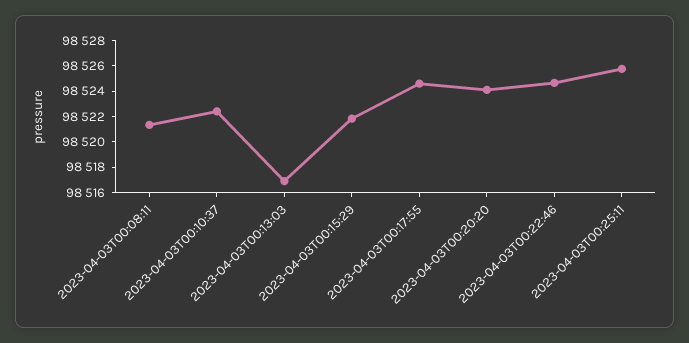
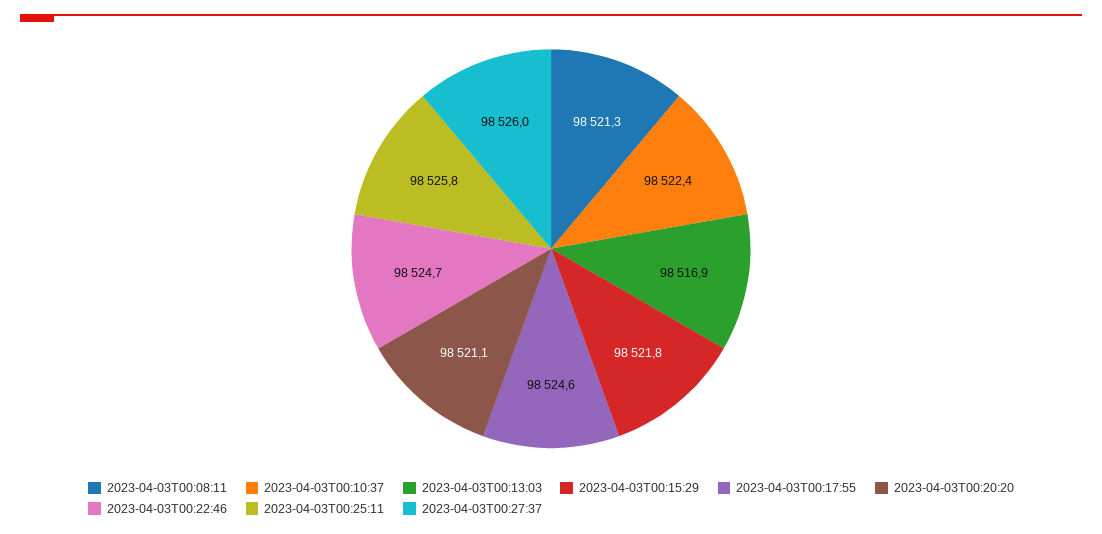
2023-04-03T00:20:20: 98524 -> 98521.1
2023-04-03T00:27:37: none -> 98526

